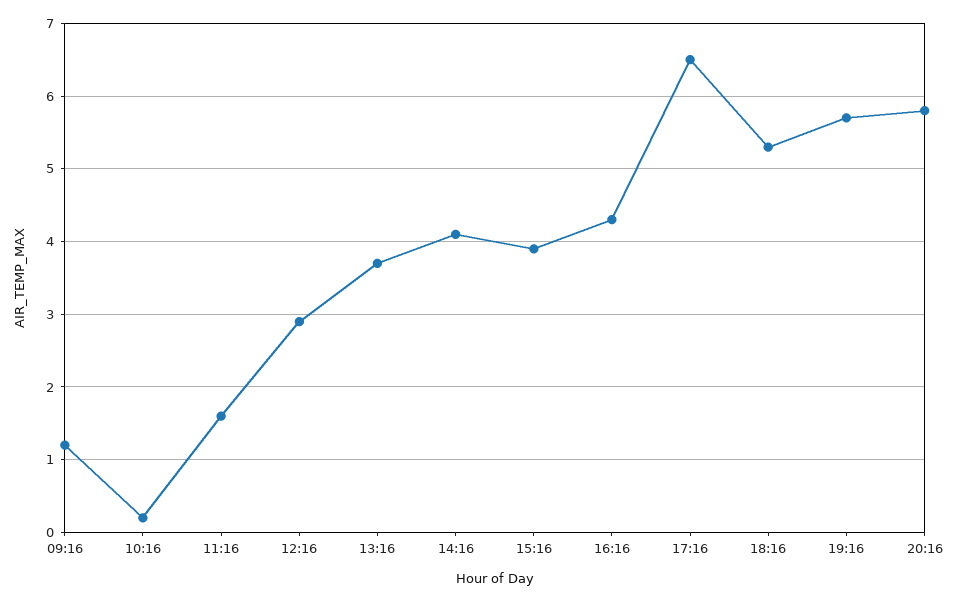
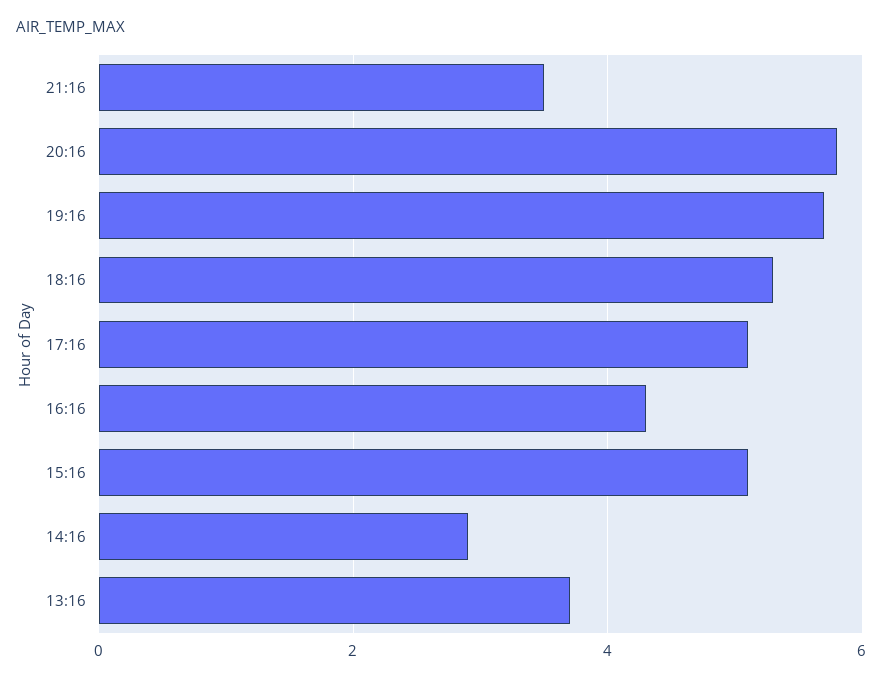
09:16: 1.2 -> none
10:16: 0.2 -> none
11:16: 1.6 -> none
12:16: 2.9 -> none
14:16: 4.1 -> 3
15:16: 3.9 -> 5
17:16: 6.5 -> 5
21:16: none -> 3.5

